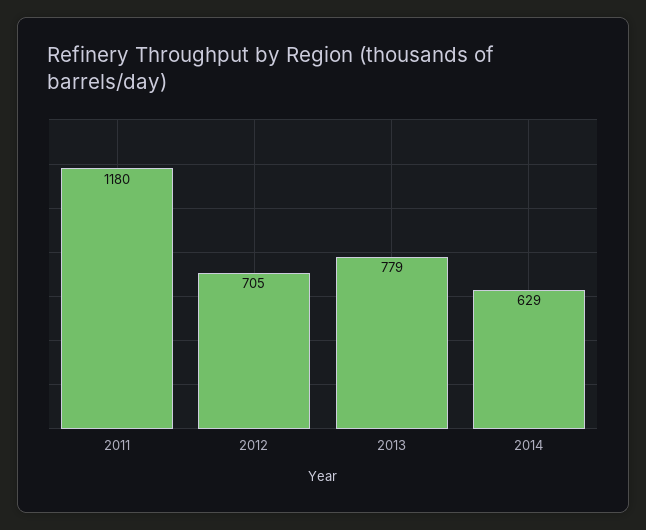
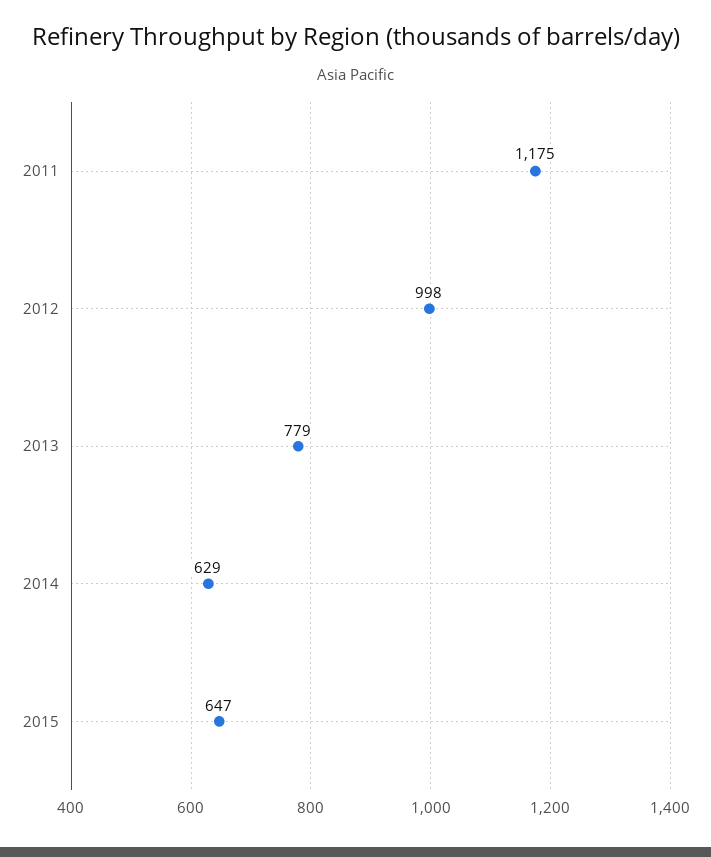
2011: 1180 -> 1175
2012: 705 -> 998
2015: none -> 647

